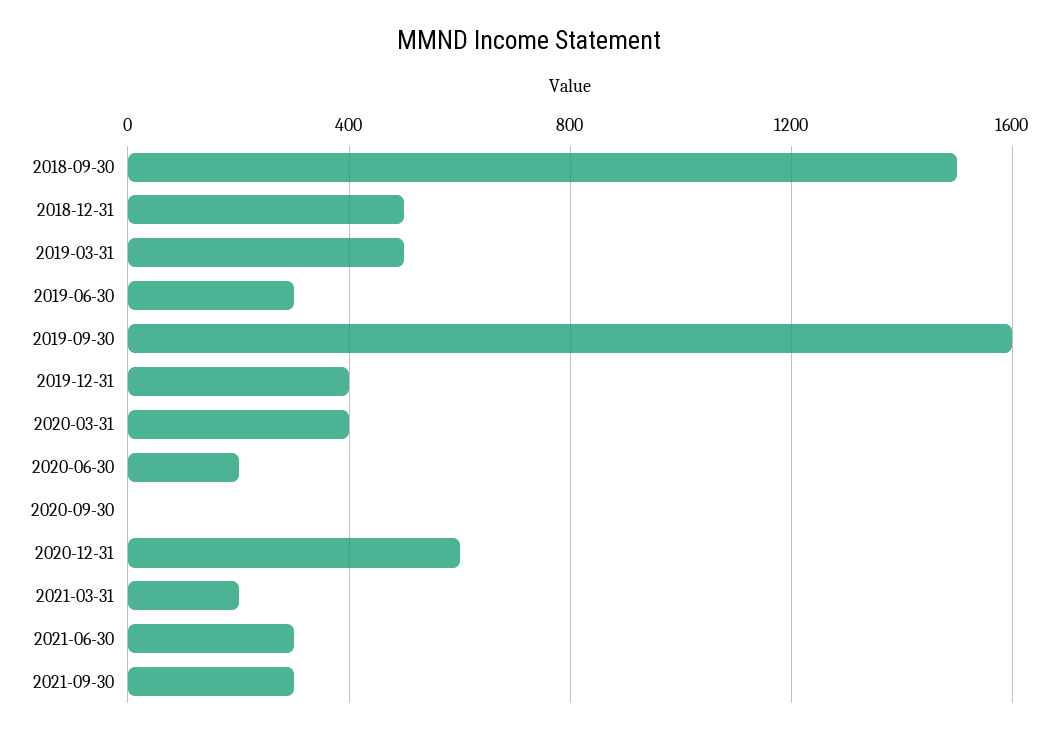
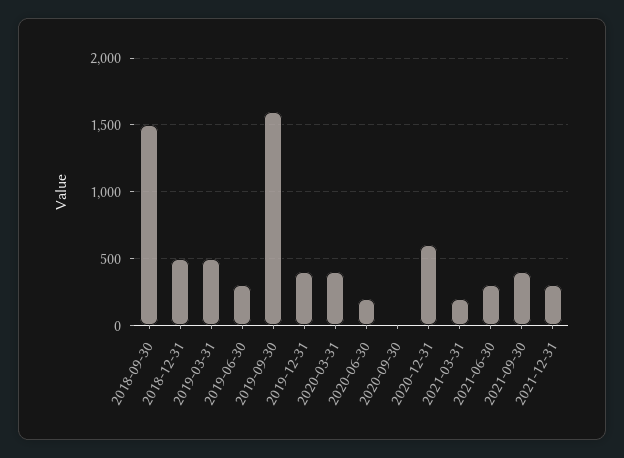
2021-09-30: 300 -> 400
2021-12-31: none -> 300

